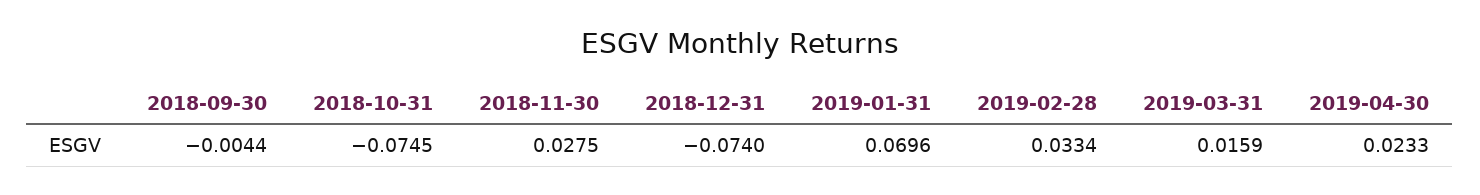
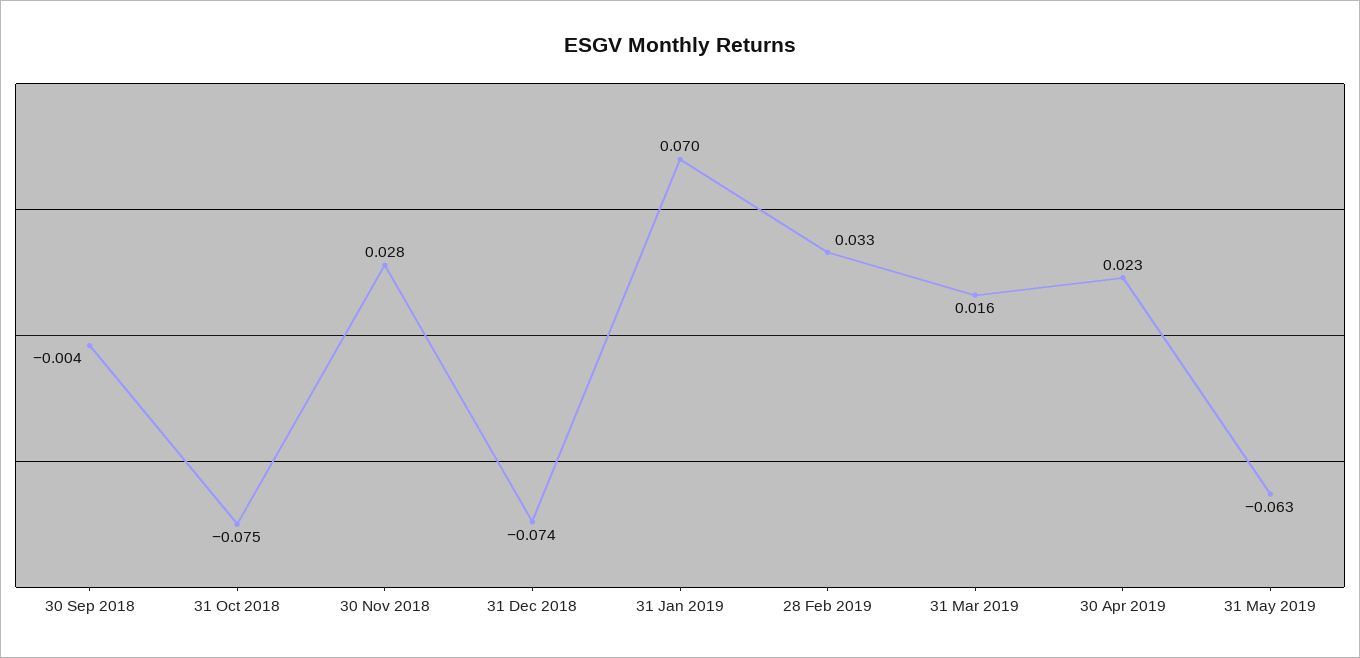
31 May 2019: none -> -0.063

